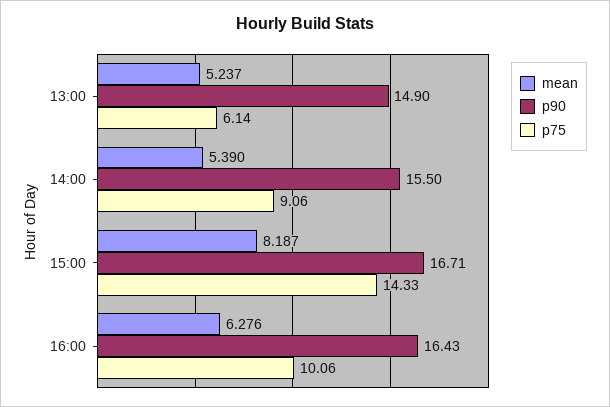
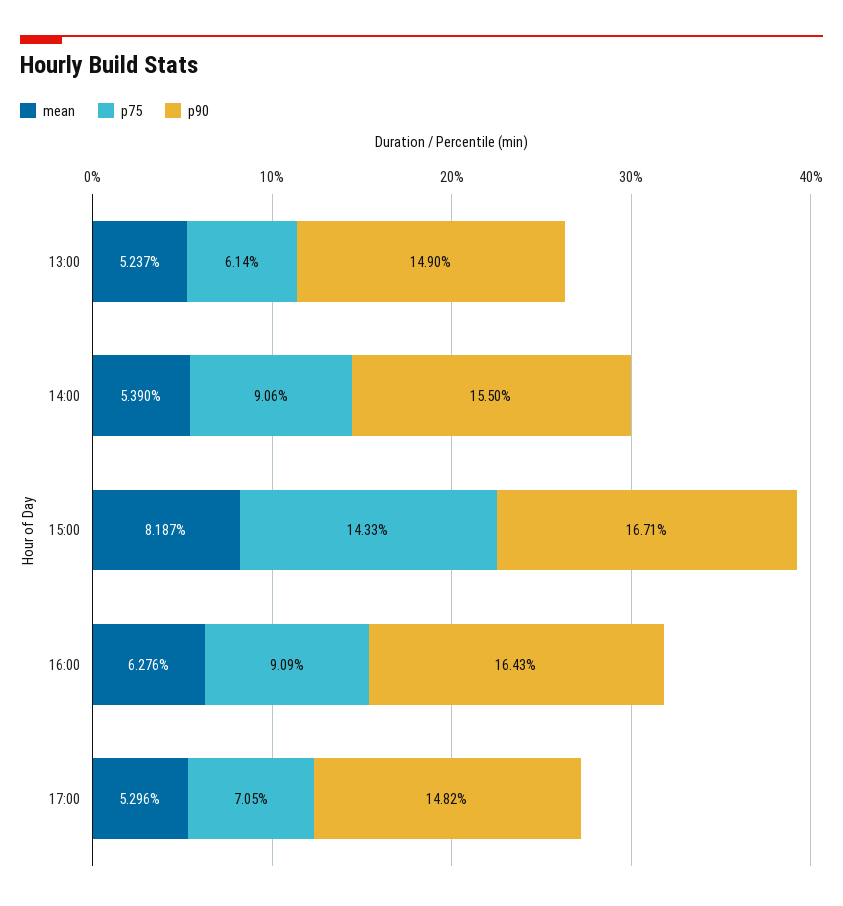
p75, 16:00: 10.06 -> 9.09
mean, 17:00: none -> 5.296
p75, 17:00: none -> 7.05
p90, 17:00: none -> 14.82

